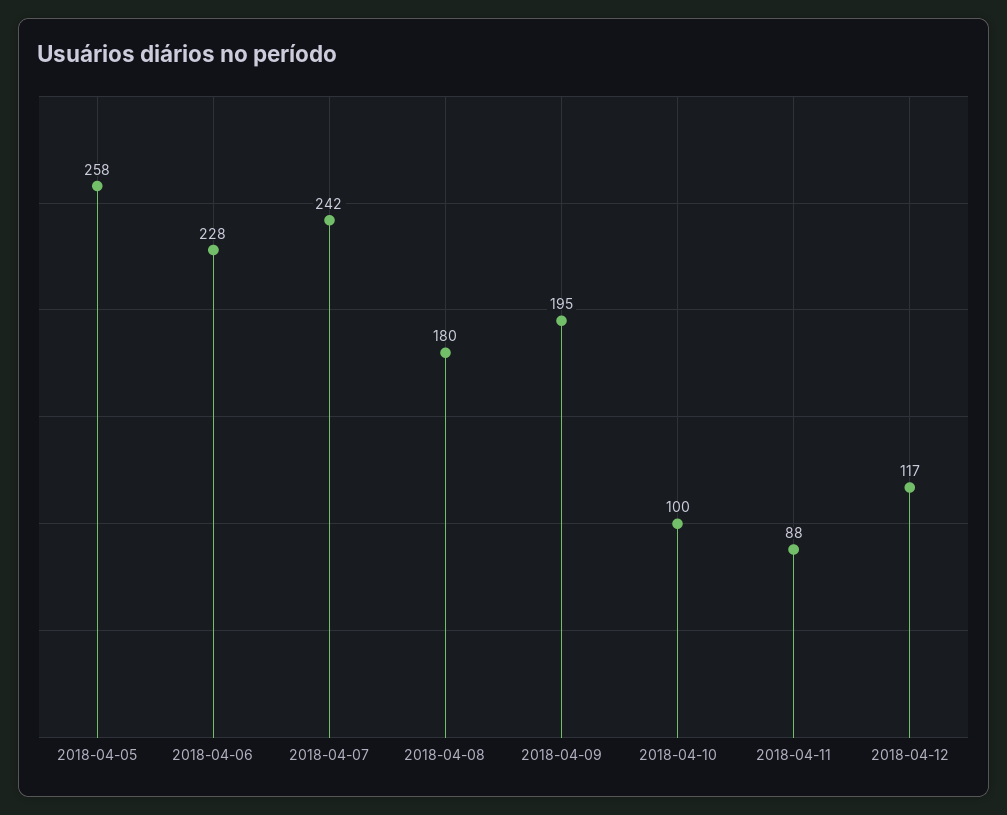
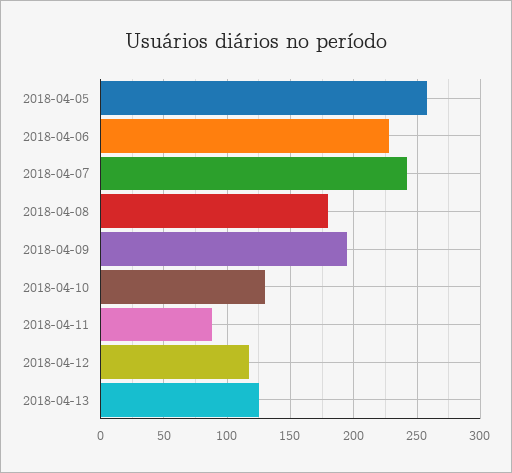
2018-04-10: 100 -> 130
2018-04-13: none -> 125

